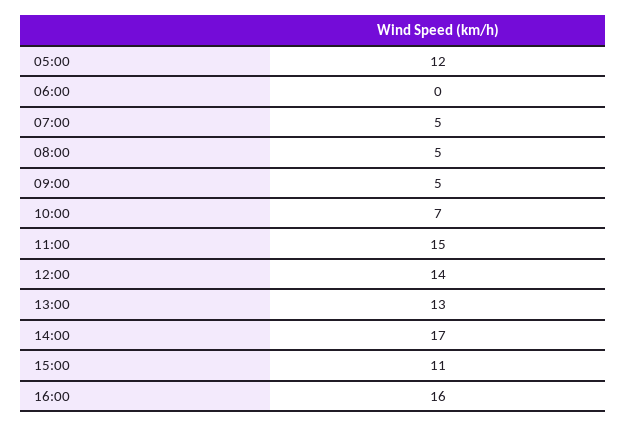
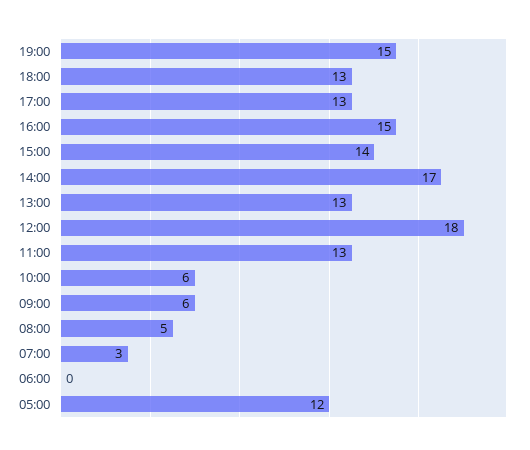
07:00: 5 -> 3
09:00: 5 -> 6
10:00: 7 -> 6
11:00: 15 -> 13
12:00: 14 -> 18
15:00: 11 -> 14
16:00: 16 -> 15
19:00: none -> 15
18:00: none -> 13
17:00: none -> 13

